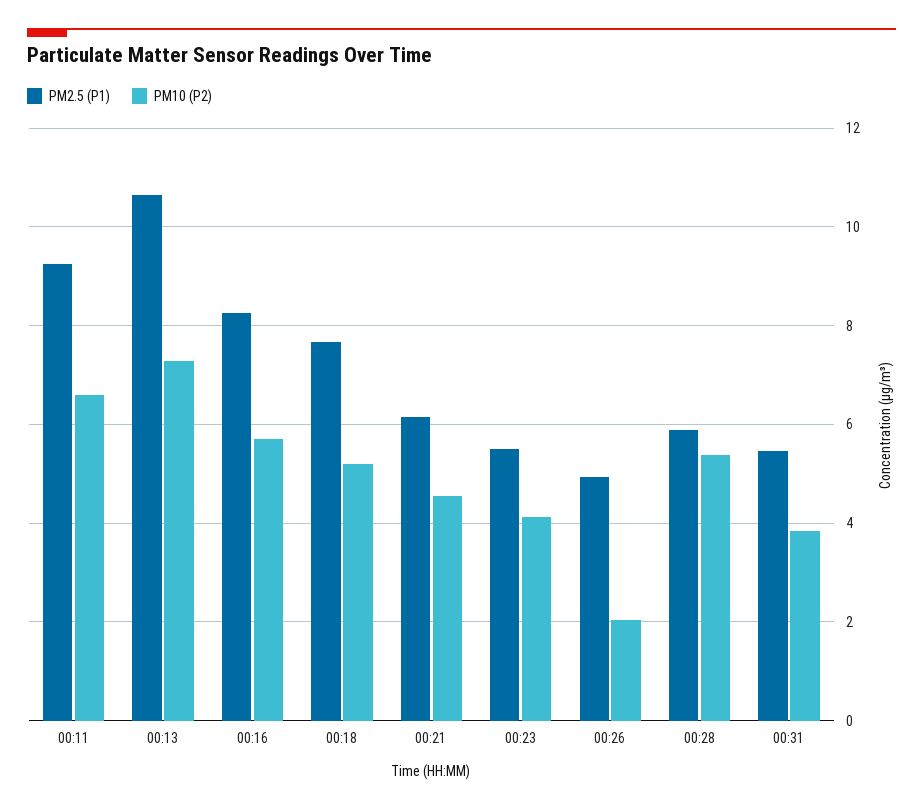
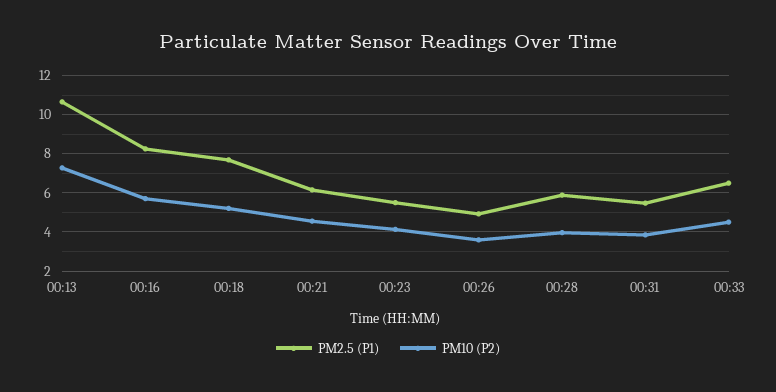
PM2.5 (P1), 00:11: 9.2 -> none
PM10 (P2), 00:11: 6.6 -> none
PM10 (P2), 00:26: 2 -> 3.5
PM10 (P2), 00:28: 5.4 -> 4
PM2.5 (P1), 00:33: none -> 6.5
PM10 (P2), 00:33: none -> 4.5

